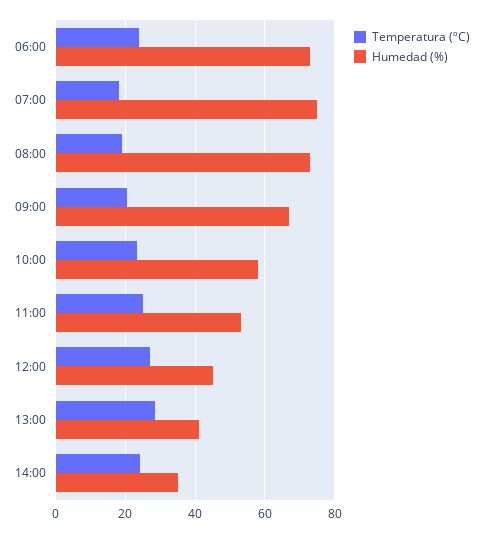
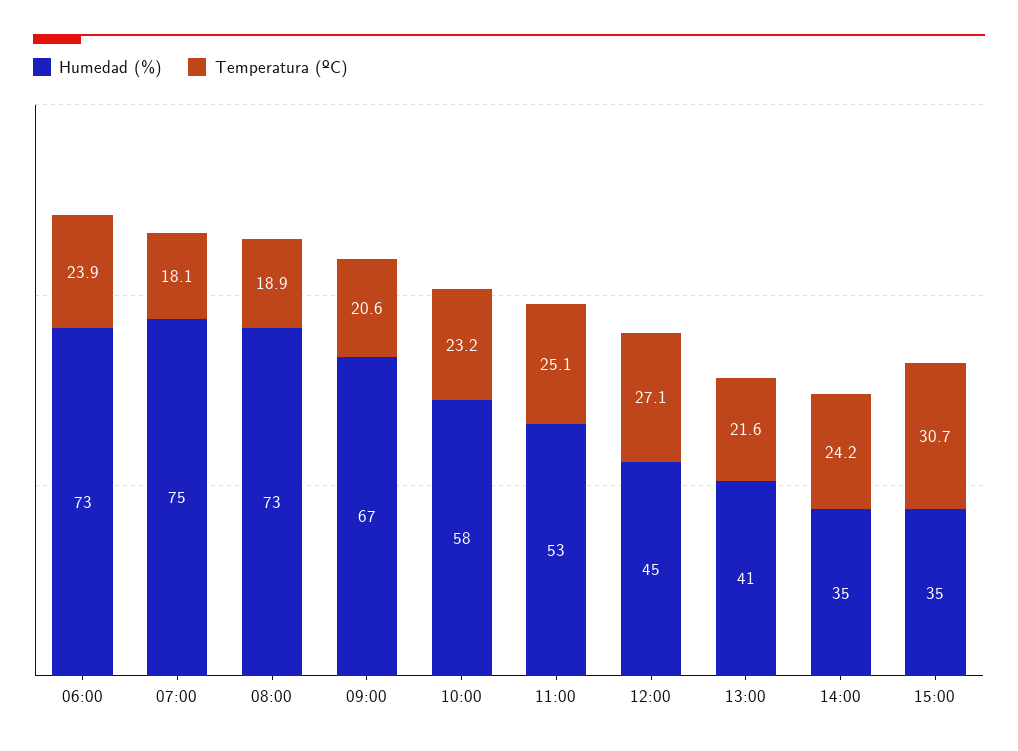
Temperatura (ºC), 13:00: 28 -> 21.6
Humedad (%), 15:00: none -> 35
Temperatura (ºC), 15:00: none -> 30.7

